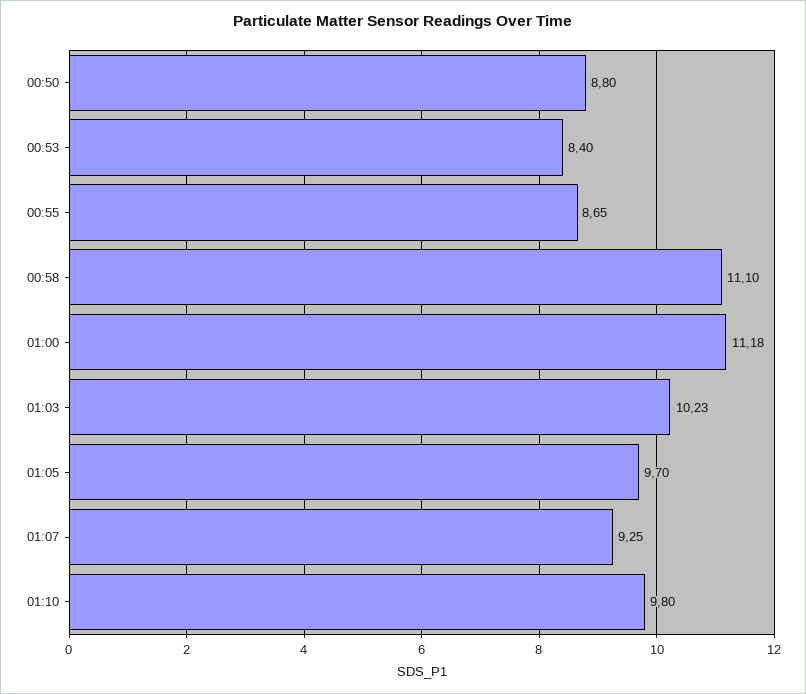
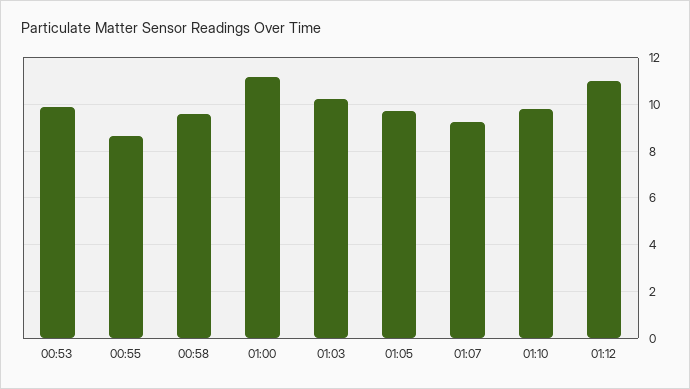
00:50: 8.8 -> none
00:53: 8.4 -> 10
00:58: 11.1 -> 9.5
01:12: none -> 11

